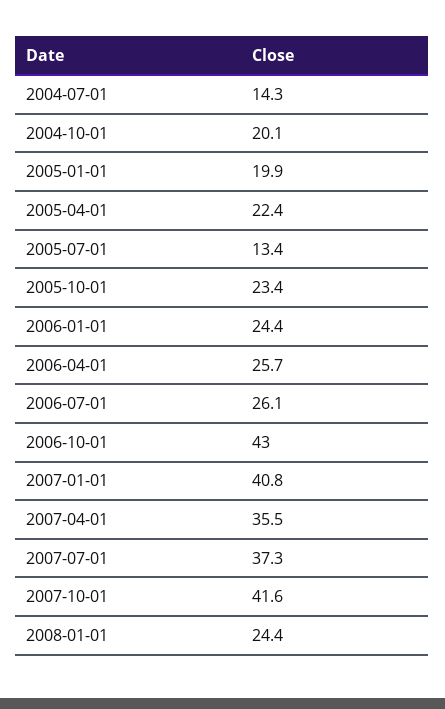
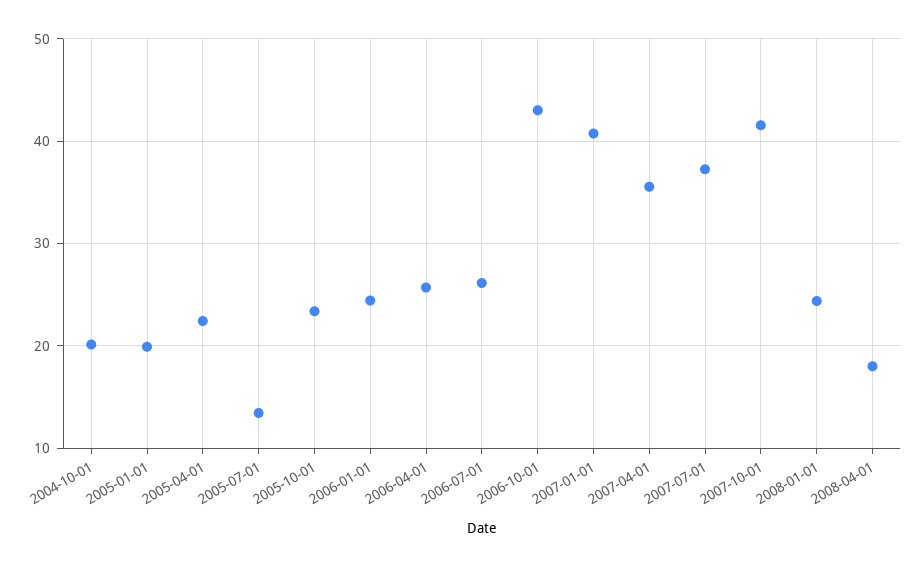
2004-07-01: 14.3 -> none
2008-04-01: none -> 18

